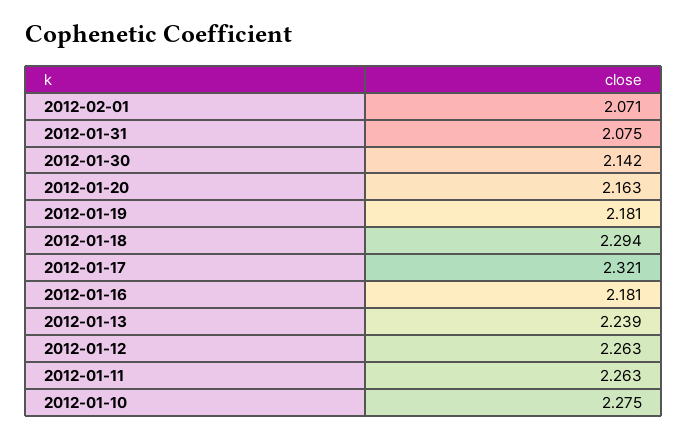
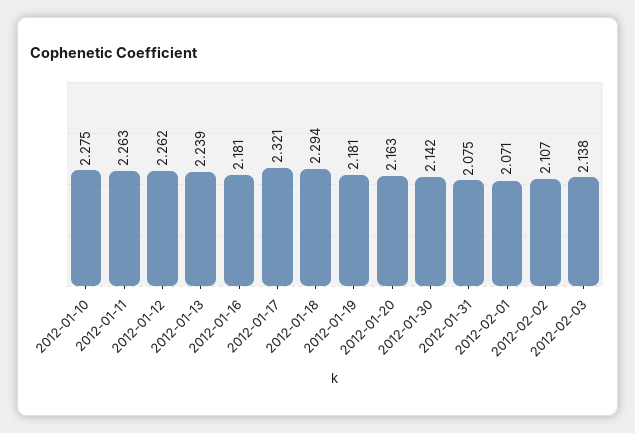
2012-01-12: 2.263 -> 2.262
2012-02-02: none -> 2.107
2012-02-03: none -> 2.138

